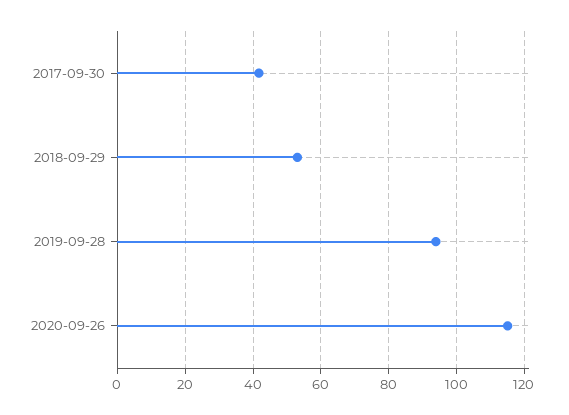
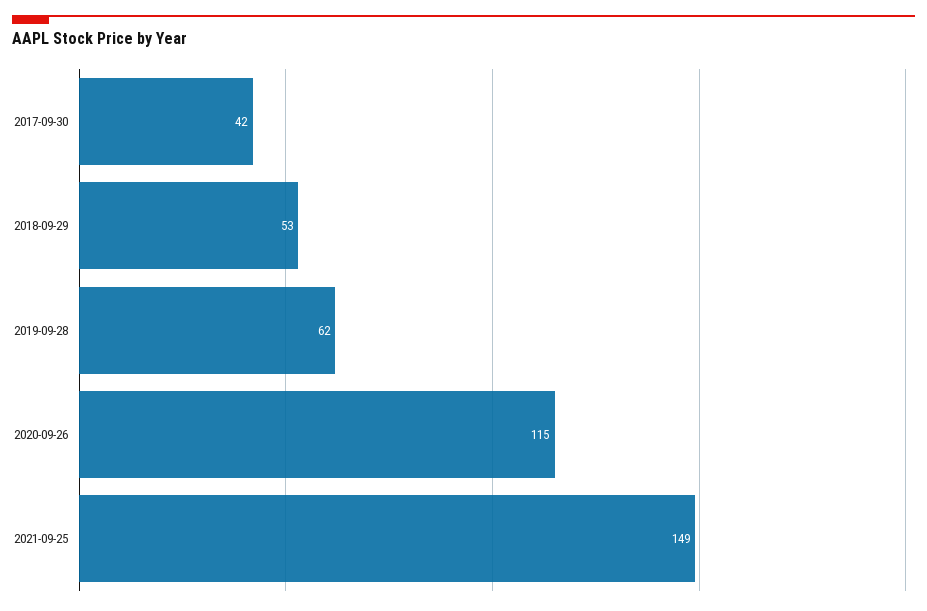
2019-09-28: 94 -> 62
2021-09-25: none -> 149

